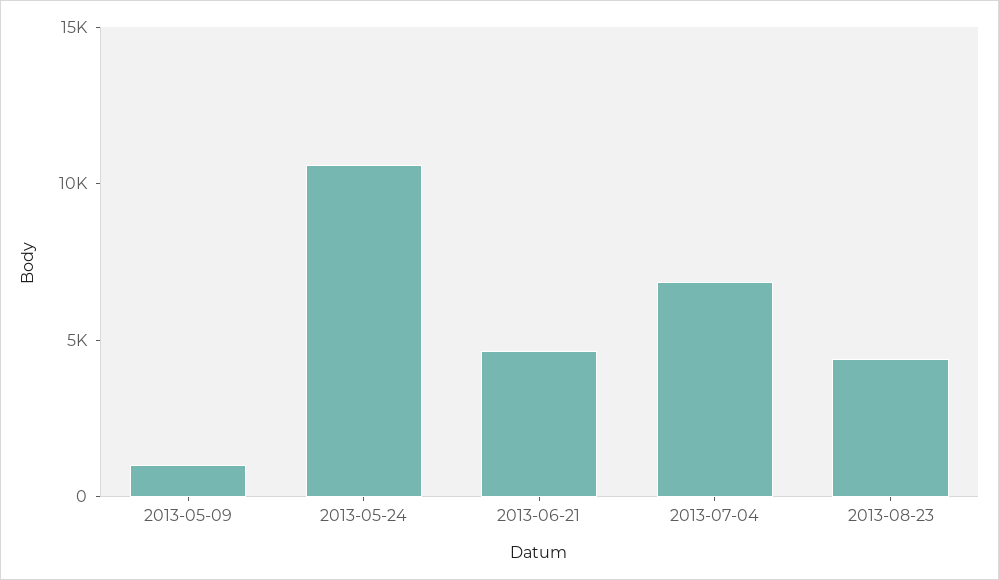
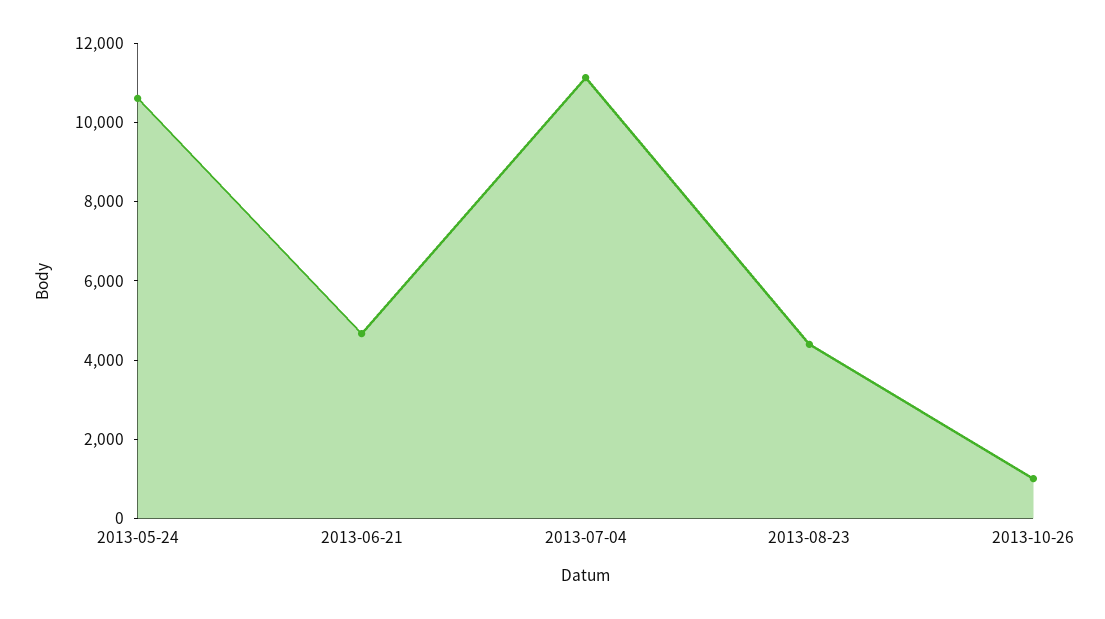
2013-05-09: 1000 -> none
2013-07-04: 7000 -> 11000
2013-10-26: none -> 1000

